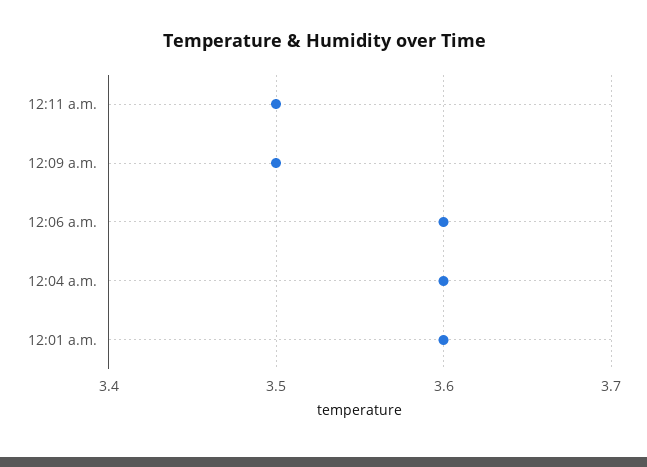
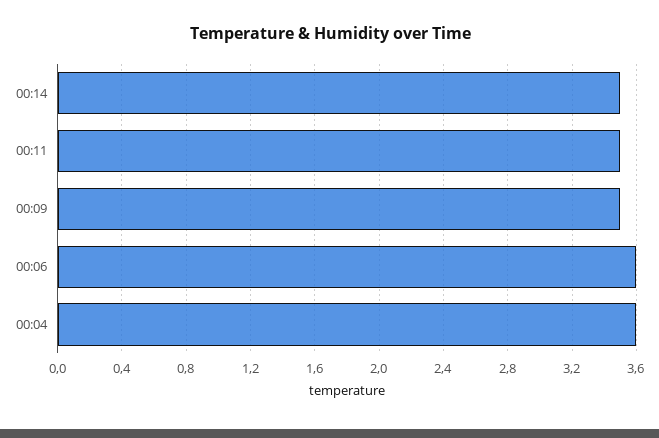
12:01 a.m.: 3.6 -> none
00:14: none -> 3.5

